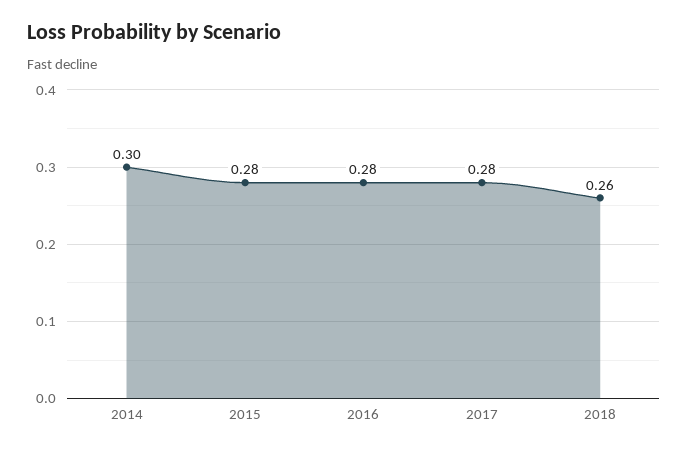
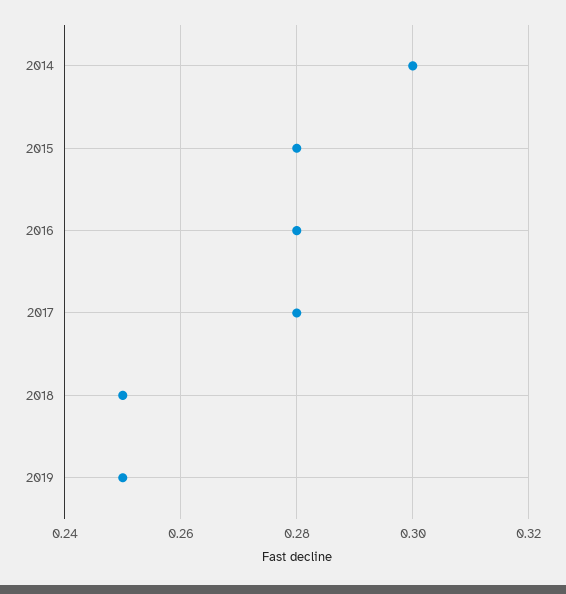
2018: 0.26 -> 0.25
2019: none -> 0.25

